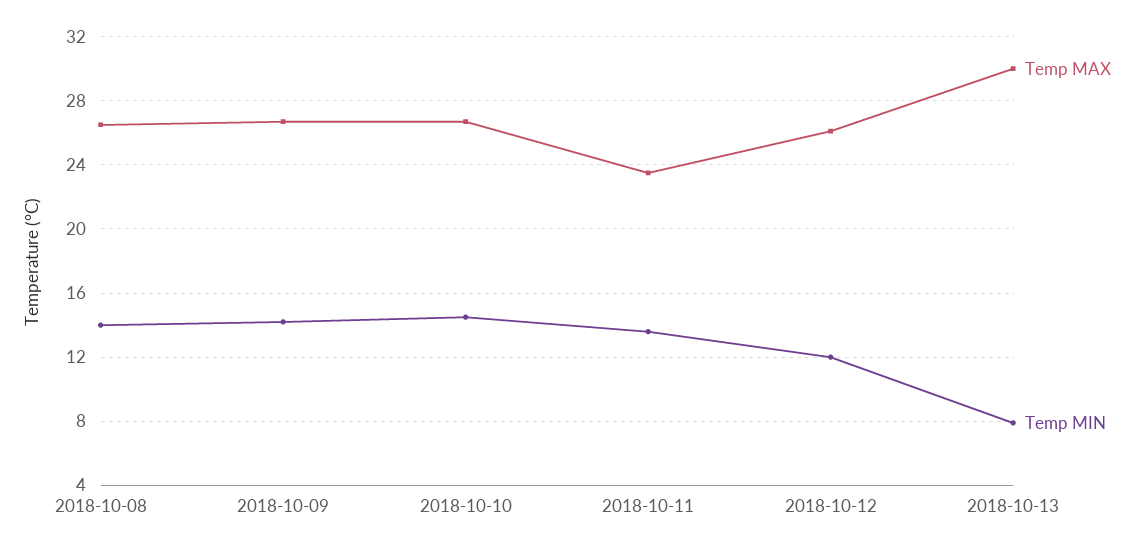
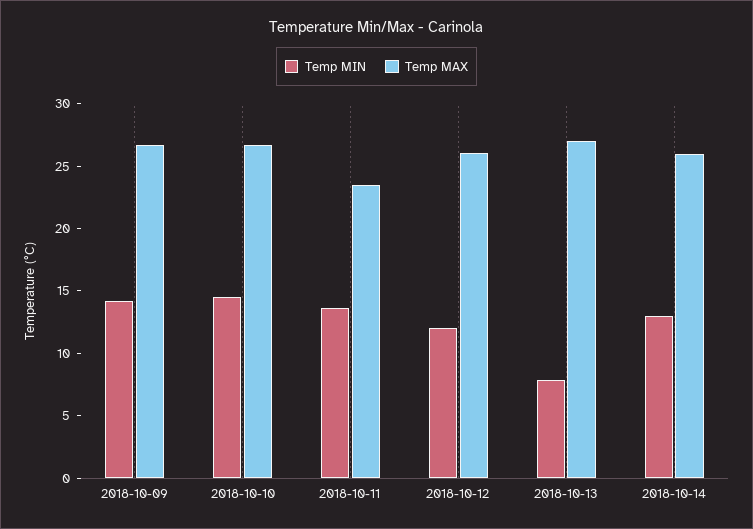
Temp MAX, 2018-10-08: 26.5 -> none
Temp MIN, 2018-10-08: 14 -> none
Temp MAX, 2018-10-13: 30 -> 27
Temp MIN, 2018-10-14: none -> 13
Temp MAX, 2018-10-14: none -> 26

